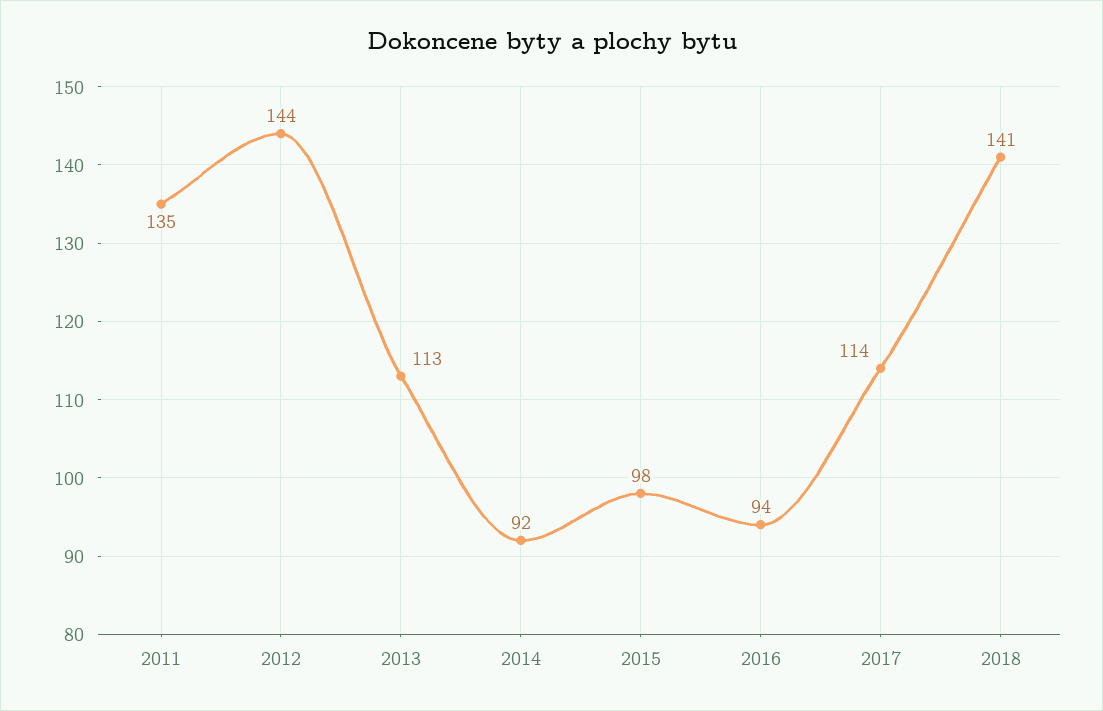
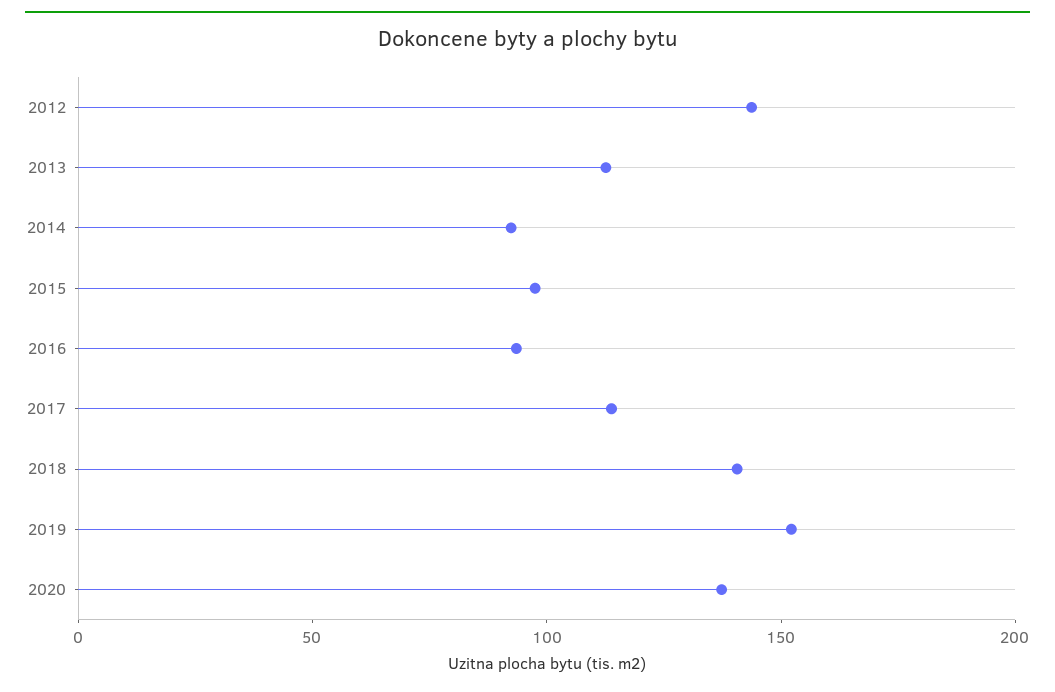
2011: 135 -> none
2019: none -> 150
2020: none -> 140

